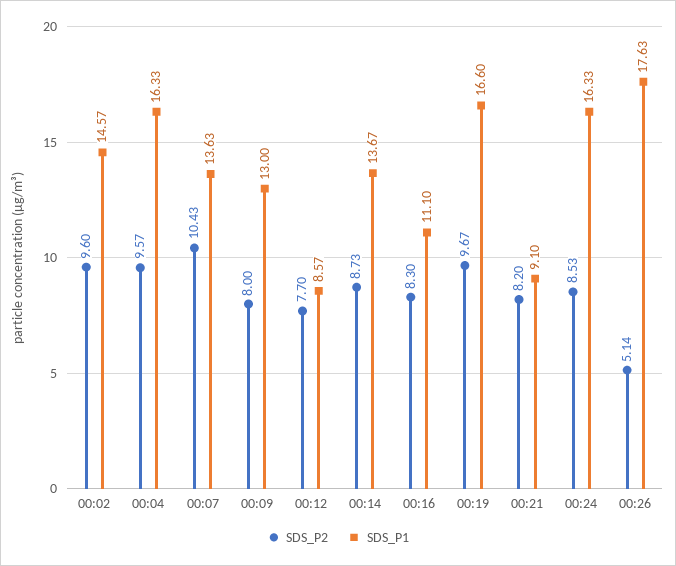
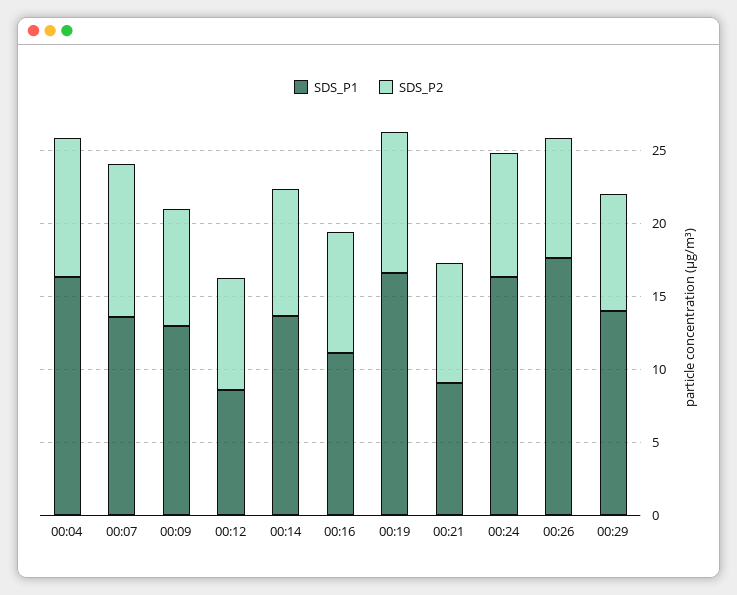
SDS_P2, 00:02: 9.6 -> none
SDS_P1, 00:02: 14.57 -> none
SDS_P2, 00:26: 5.14 -> 8
SDS_P1, 00:29: none -> 14
SDS_P2, 00:29: none -> 8

